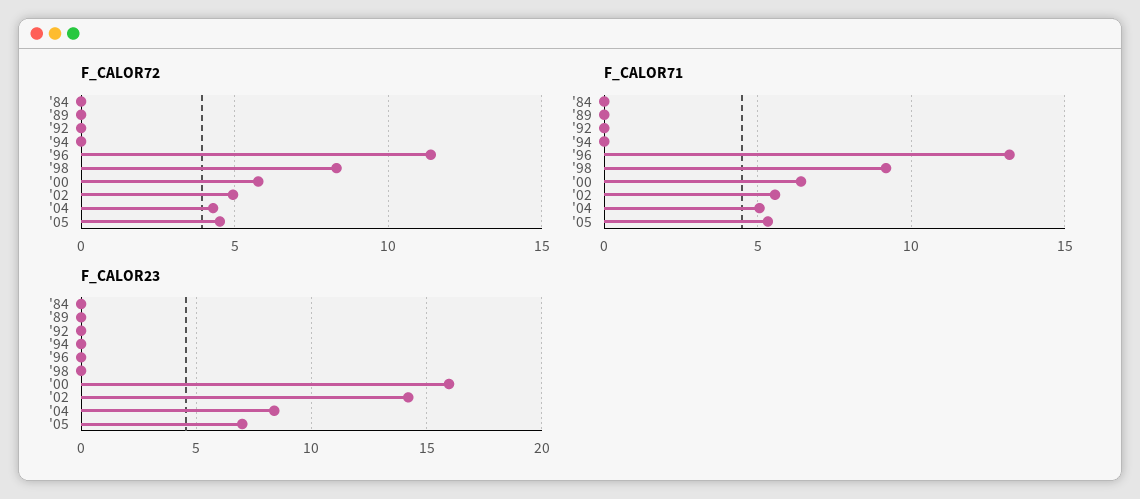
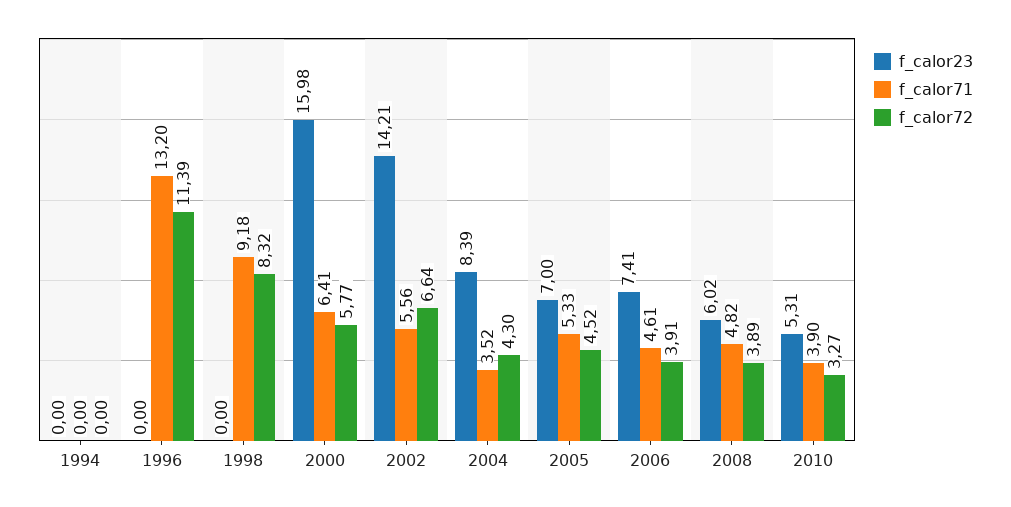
F_CALOR72, '84: 0 -> none
F_CALOR72, '89: 0 -> none
F_CALOR72, '92: 0 -> none
F_CALOR72, '02: 5 -> 6.64
F_CALOR71, '84: 0 -> none
F_CALOR71, '89: 0 -> none
F_CALOR71, '92: 0 -> none
F_CALOR71, '04: 5 -> 3.52
F_CALOR23, '84: 0 -> none
F_CALOR23, '89: 0 -> none
F_CALOR23, '92: 0 -> none
F_CALOR23, 2006: none -> 7.41
F_CALOR71, 2006: none -> 4.61
F_CALOR72, 2006: none -> 3.91
F_CALOR23, 2008: none -> 6.02
F_CALOR71, 2008: none -> 4.82
F_CALOR72, 2008: none -> 3.89
F_CALOR23, 2010: none -> 5.31
F_CALOR71, 2010: none -> 3.9
F_CALOR72, 2010: none -> 3.27

